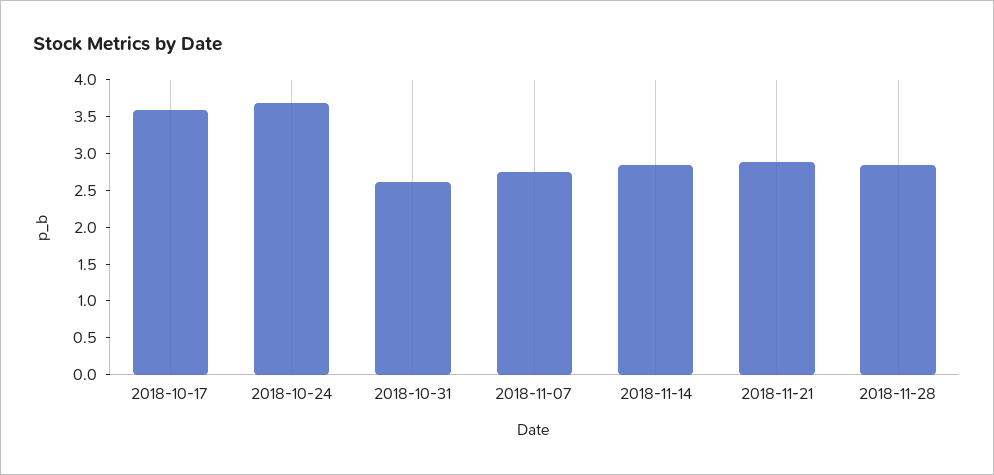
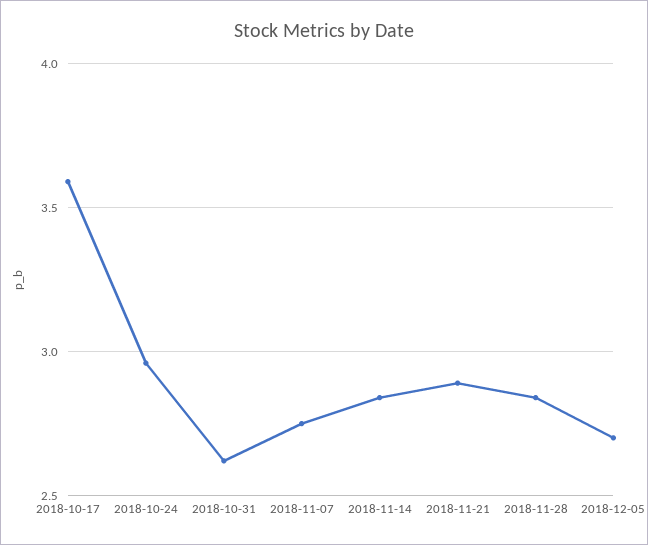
2018-10-24: 3.75 -> 2.95
2018-12-05: none -> 2.7

